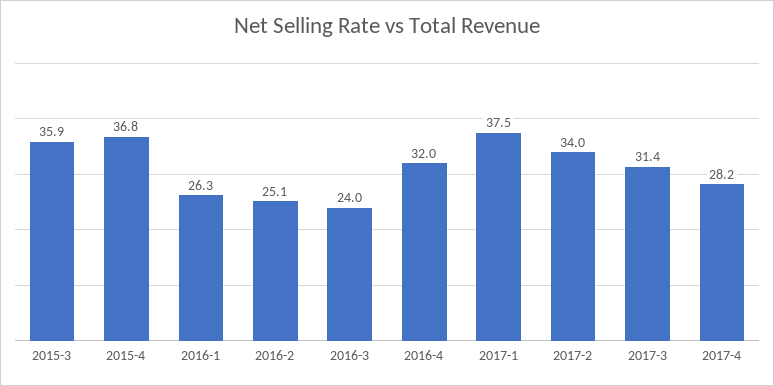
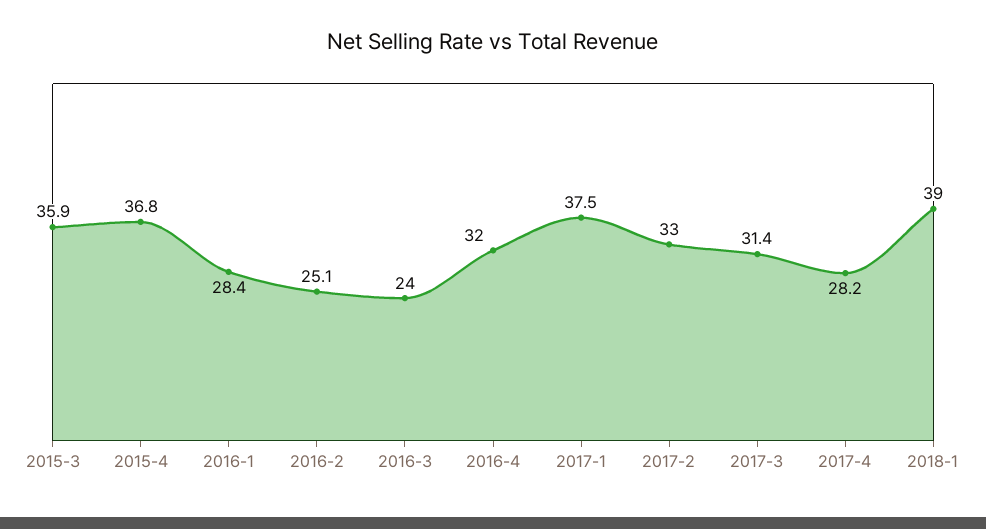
2016-1: 26.3 -> 28.4
2017-2: 34 -> 33
2018-1: none -> 39

